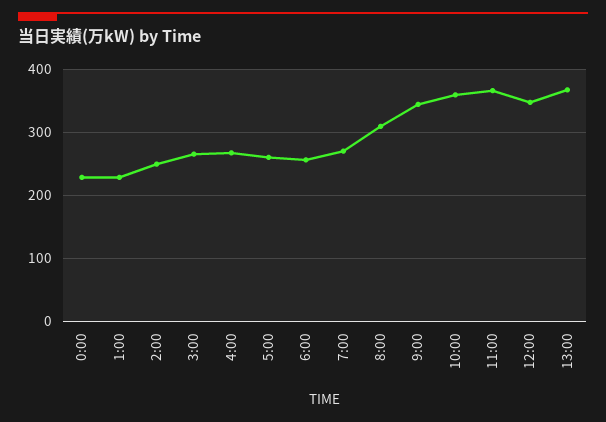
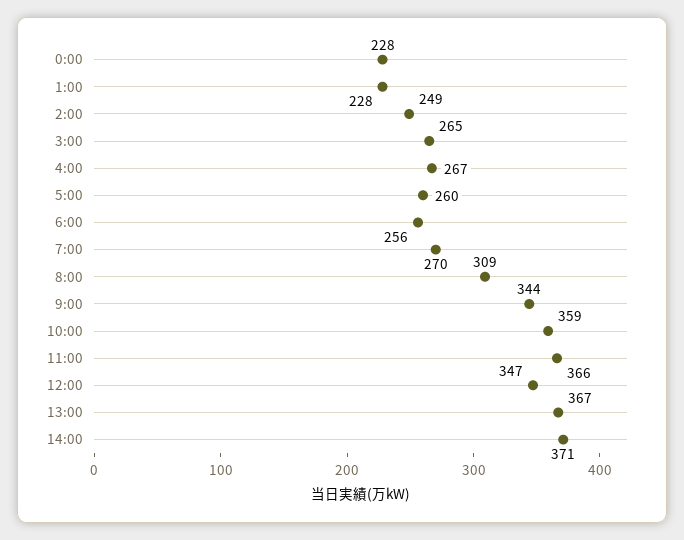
14:00: none -> 371

